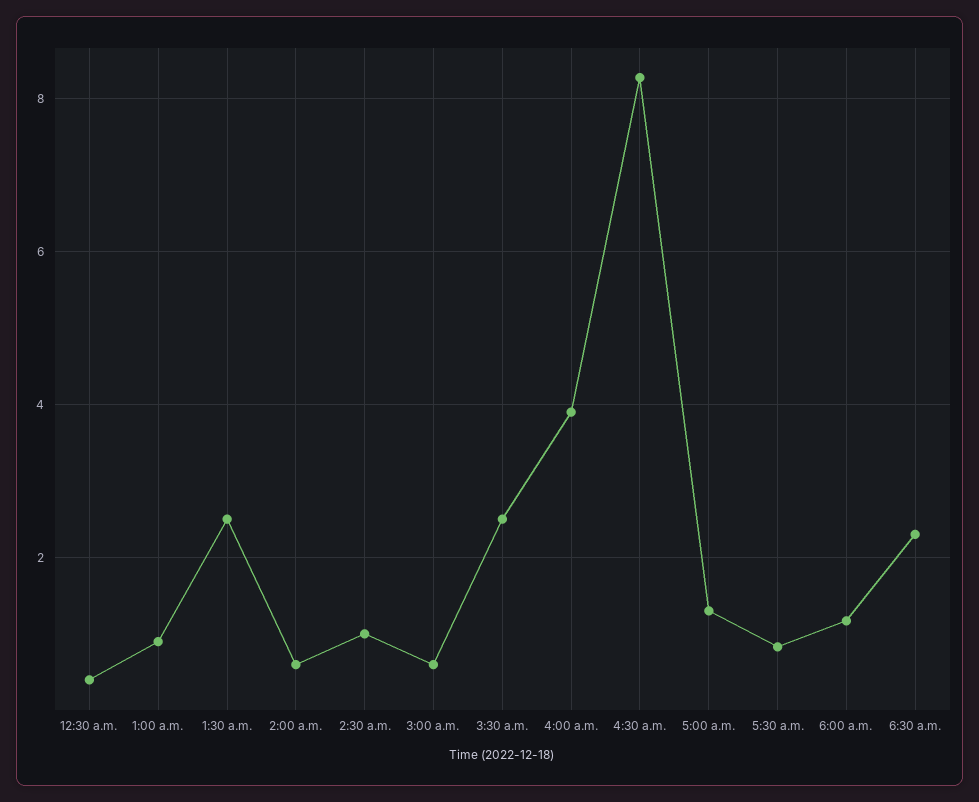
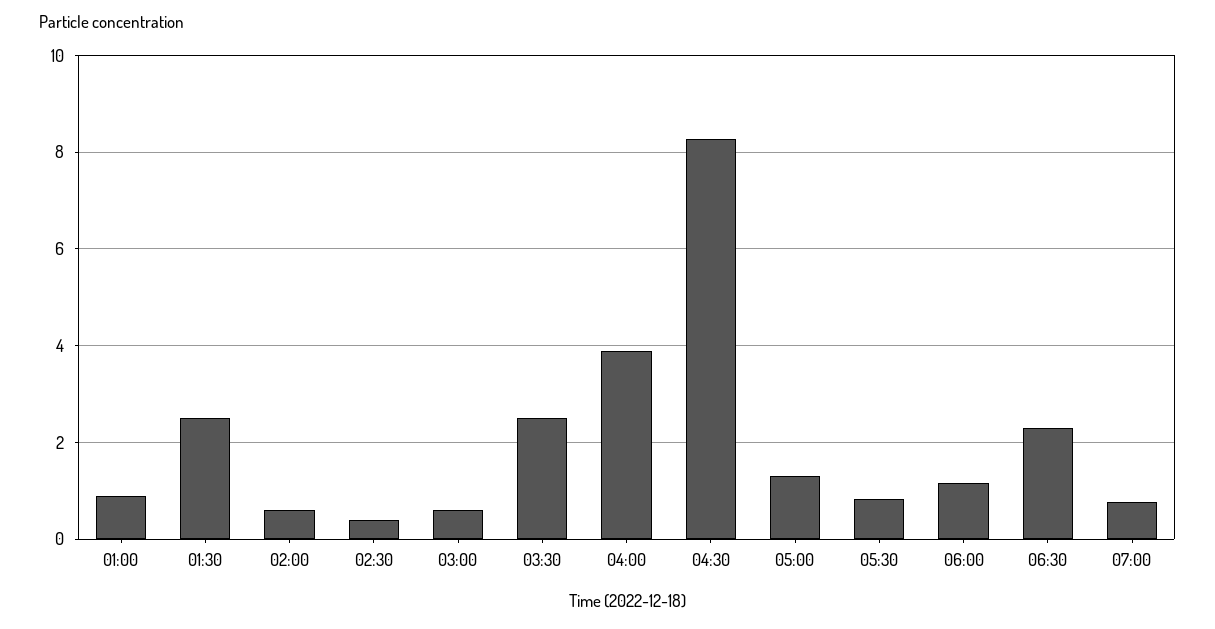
12:30 a.m.: 0.4 -> none
2:30 a.m.: 1 -> 0.4
07:00: none -> 0.8

